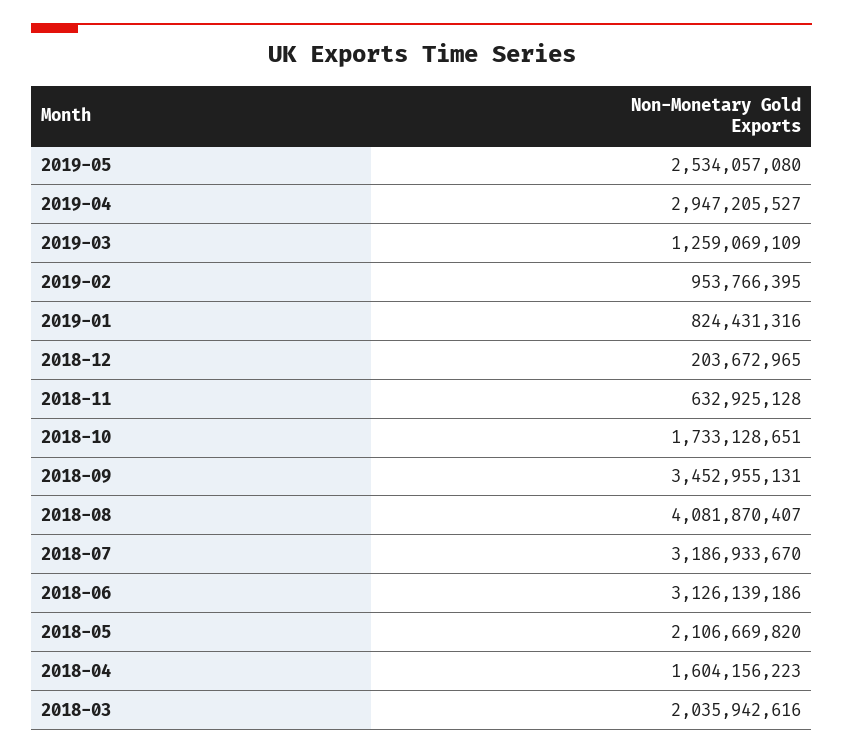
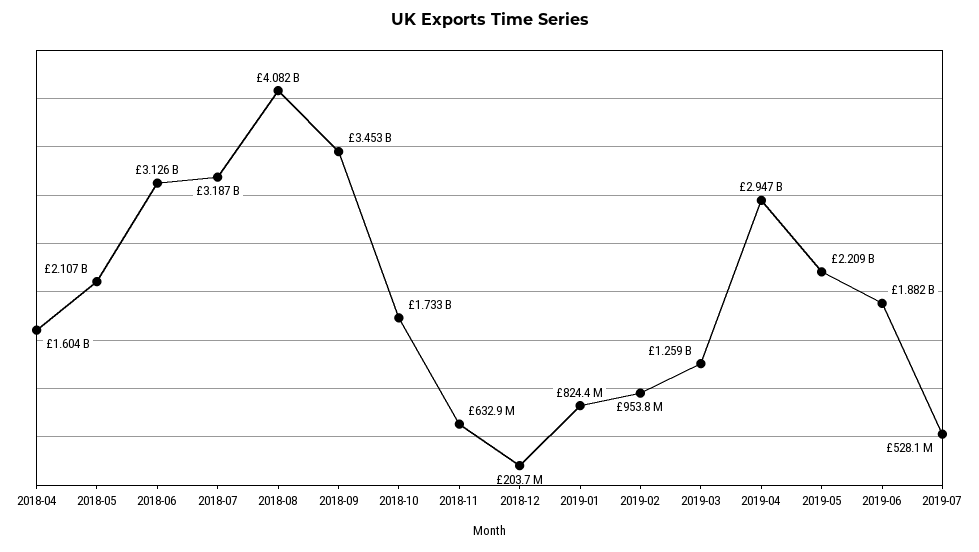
2019-05: 2534057080 -> 2209000000
2018-03: 2035942616 -> none
2019-06: none -> 1882000000
2019-07: none -> 528100000

